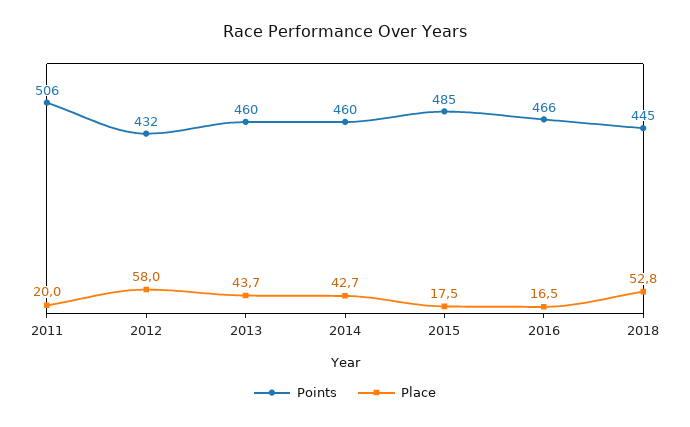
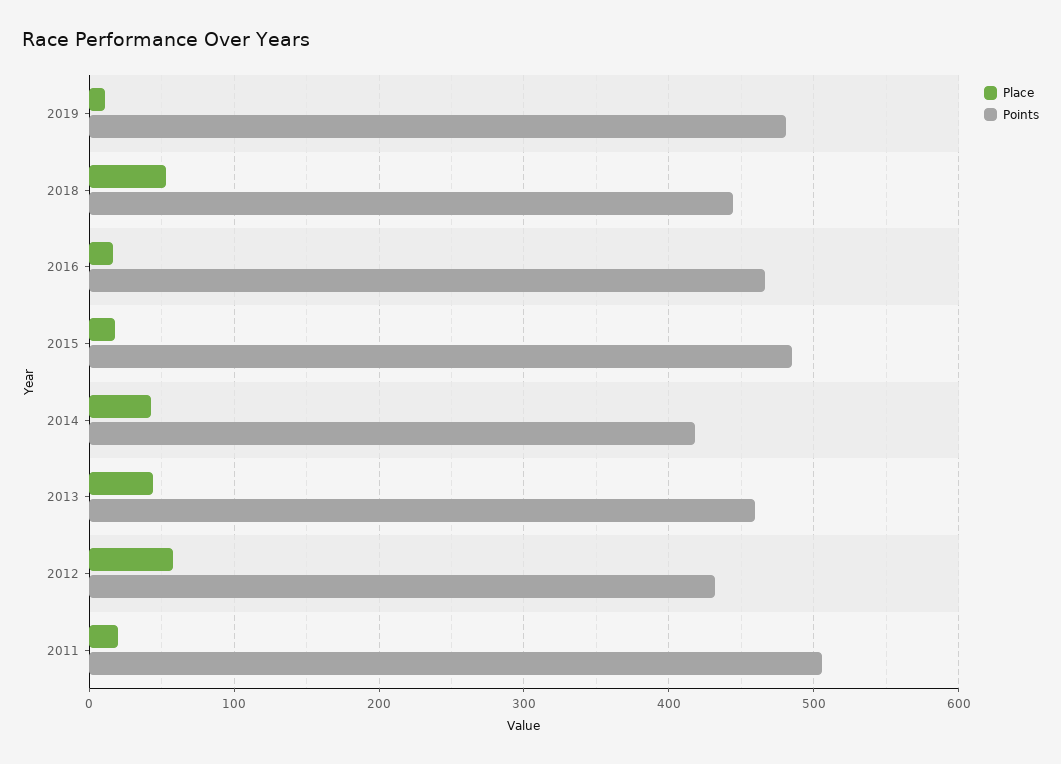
Points, 2014: 460 -> 420
Place, 2019: none -> 10
Points, 2019: none -> 480

